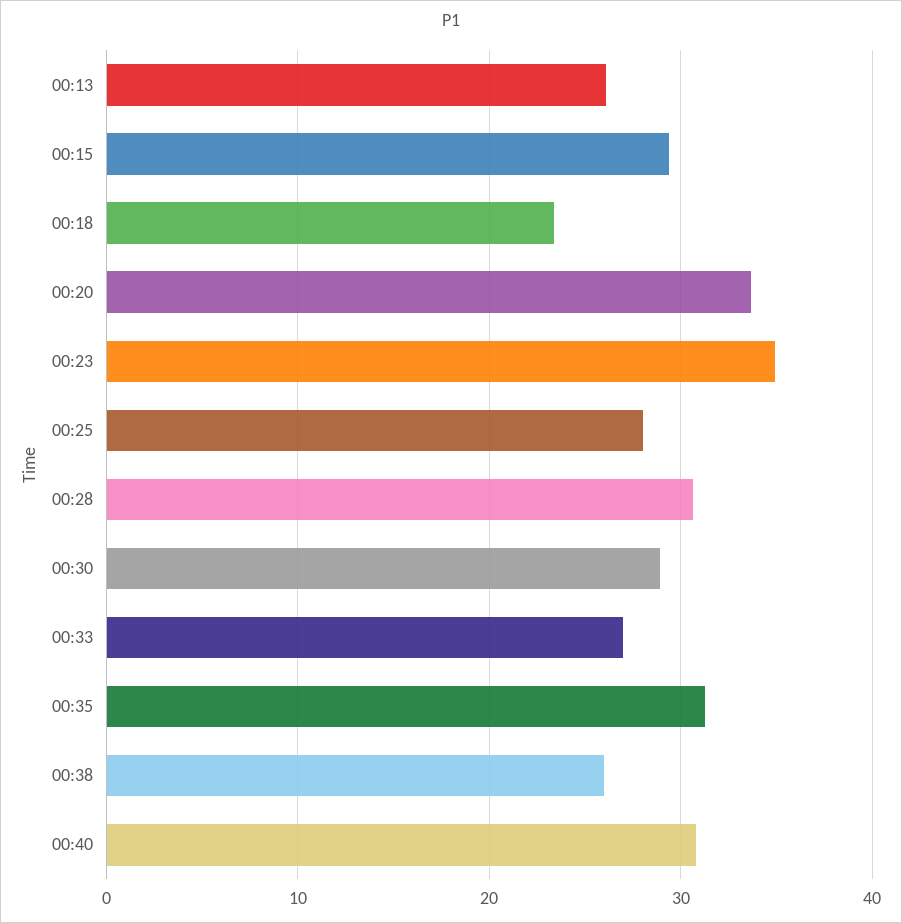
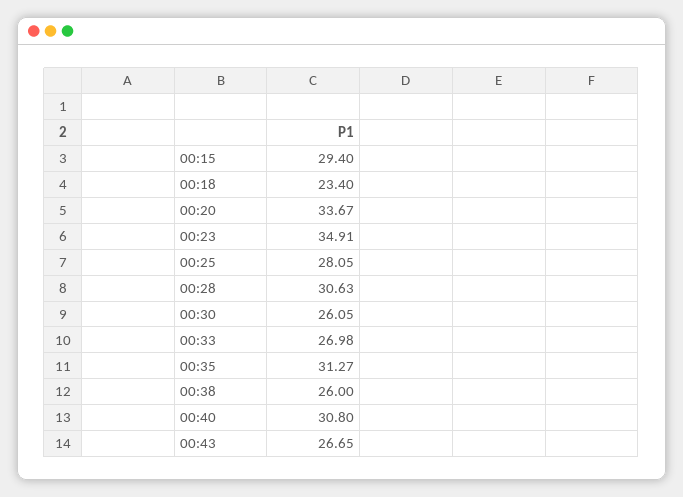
00:13: 26 -> none
00:30: 29 -> 26.05
00:43: none -> 26.65

